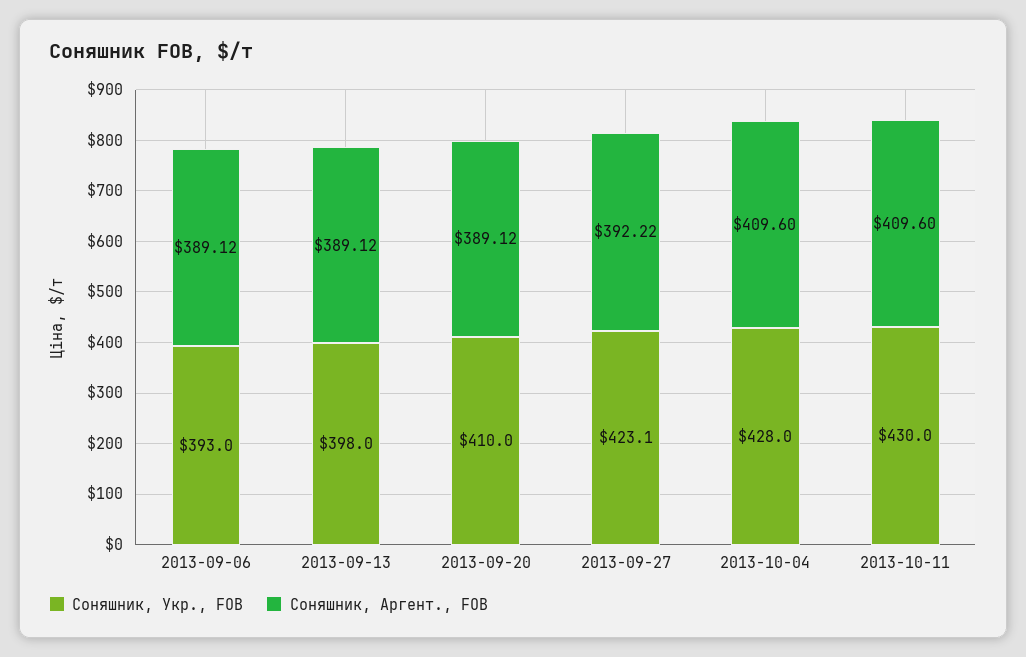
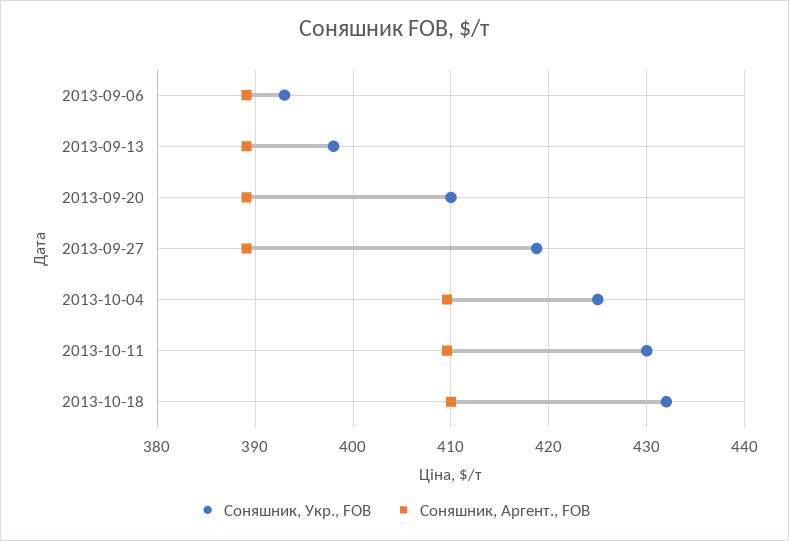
Соняшник, Укр., FOB, 2013-09-27: 423.1 -> 419
Соняшник, Аргент., FOB, 2013-09-27: 392.22 -> 389
Соняшник, Укр., FOB, 2013-10-04: 428 -> 425
Соняшник, Укр., FOB, 2013-10-18: none -> 432
Соняшник, Аргент., FOB, 2013-10-18: none -> 410

